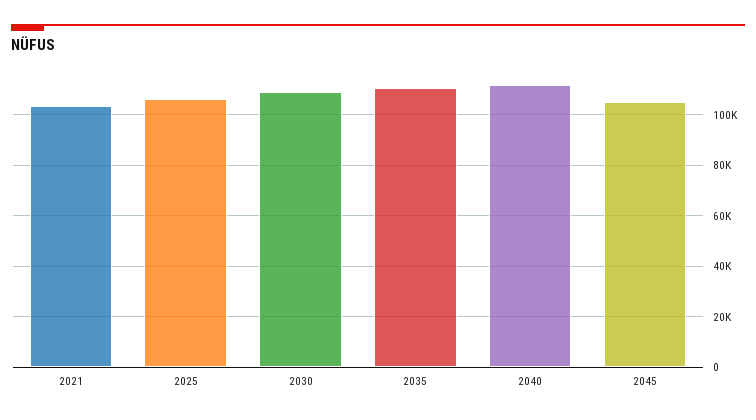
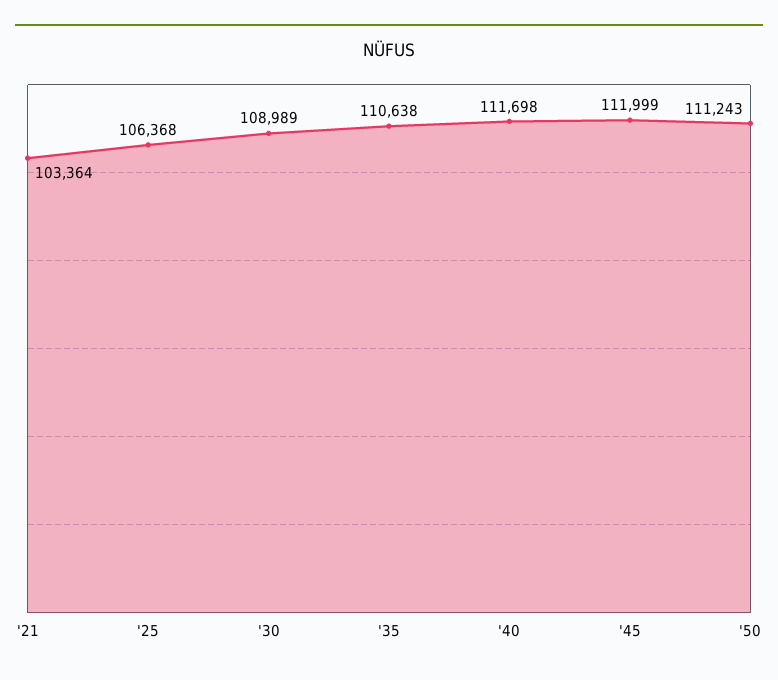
2045: 105000 -> 111999
'50: none -> 111243

